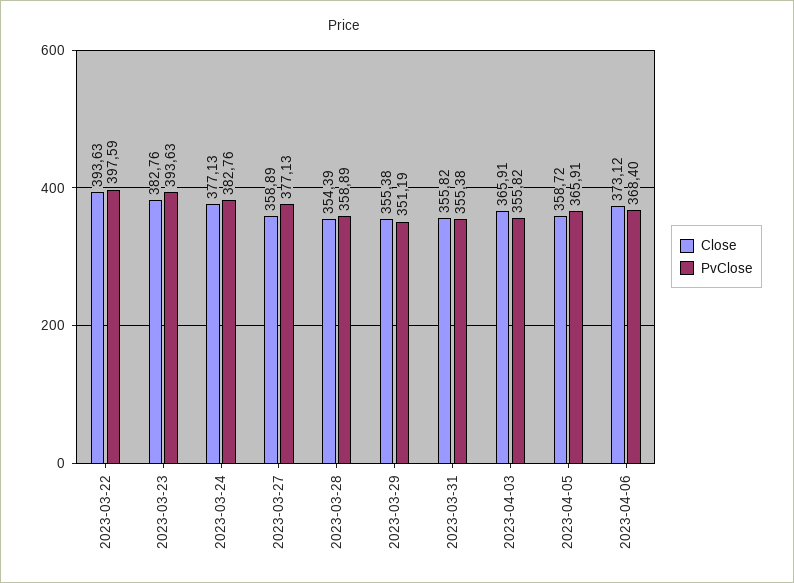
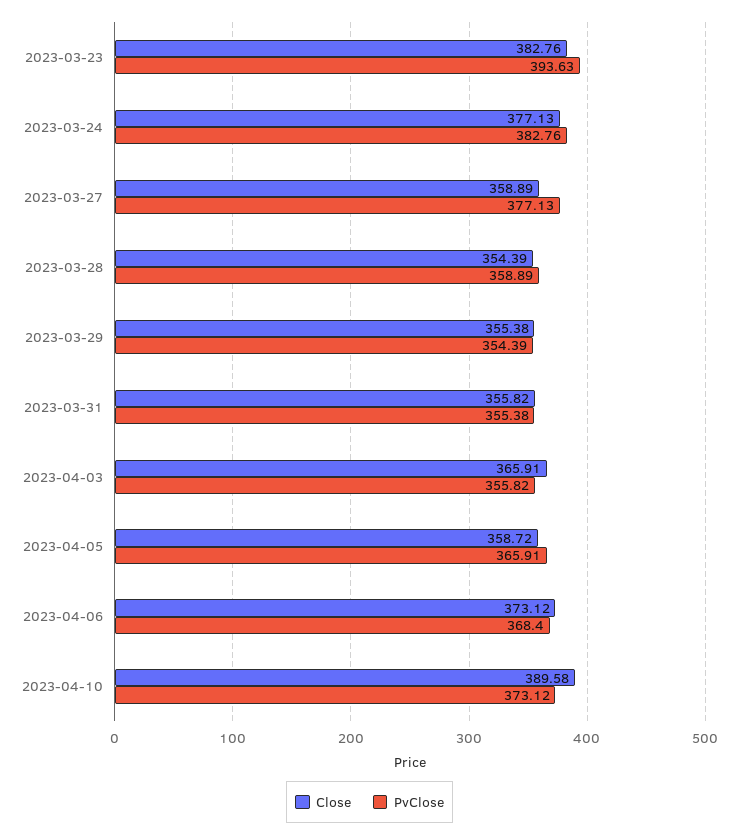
Close, 2023-03-22: 393.63 -> none
PvClose, 2023-03-22: 397.59 -> none
PvClose, 2023-03-29: 351.19 -> 354.39
Close, 2023-04-10: none -> 389.58
PvClose, 2023-04-10: none -> 373.12

